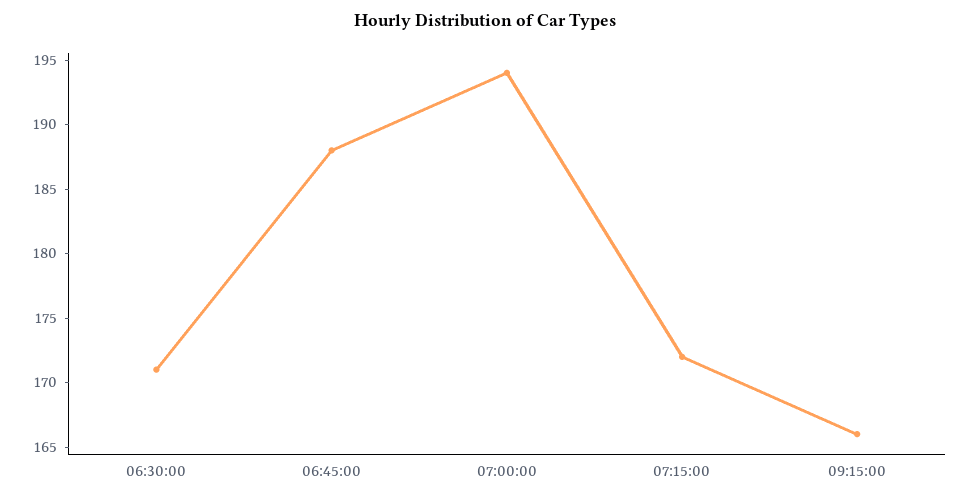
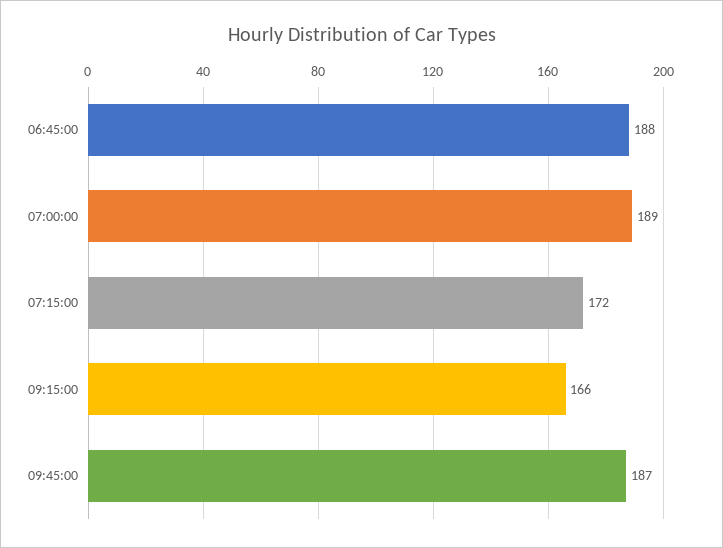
06:30:00: 171 -> none
07:00:00: 194 -> 189
09:45:00: none -> 187

